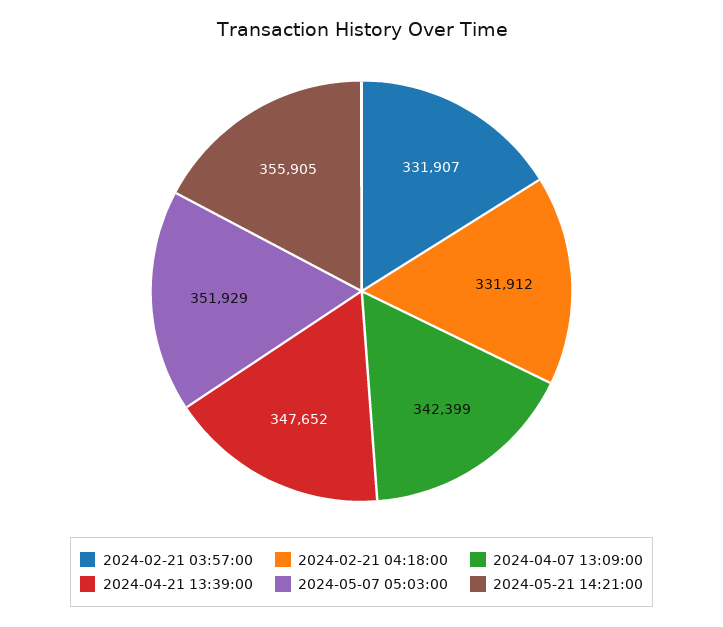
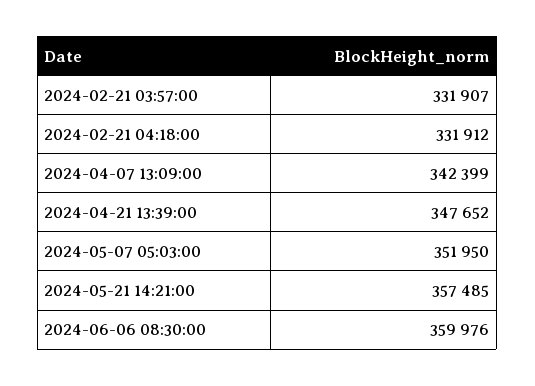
2024-05-07 05:03:00: 351929 -> 351950
2024-05-21 14:21:00: 355905 -> 357485
2024-06-06 08:30:00: none -> 359976

